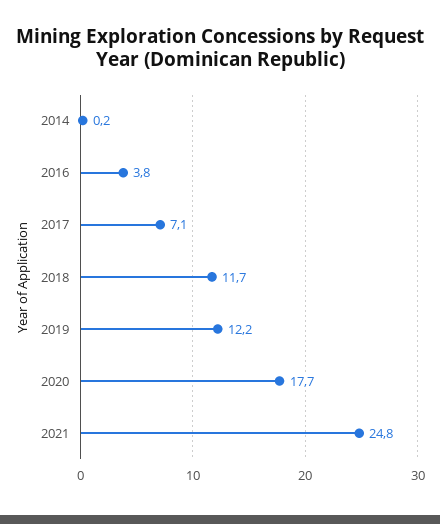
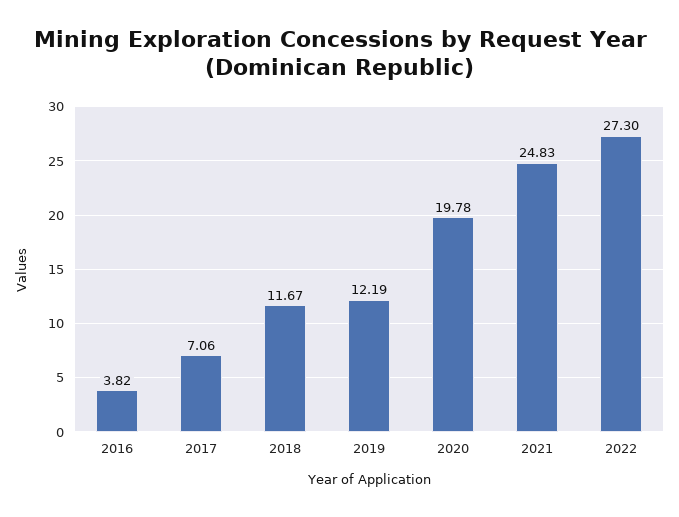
2014: 0.2 -> none
2020: 17.7 -> 19.78
2022: none -> 27.3

